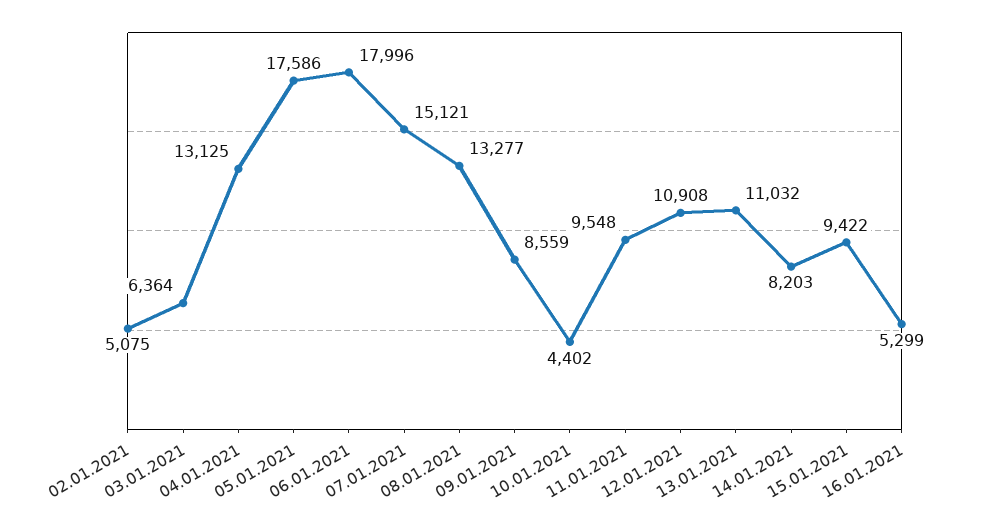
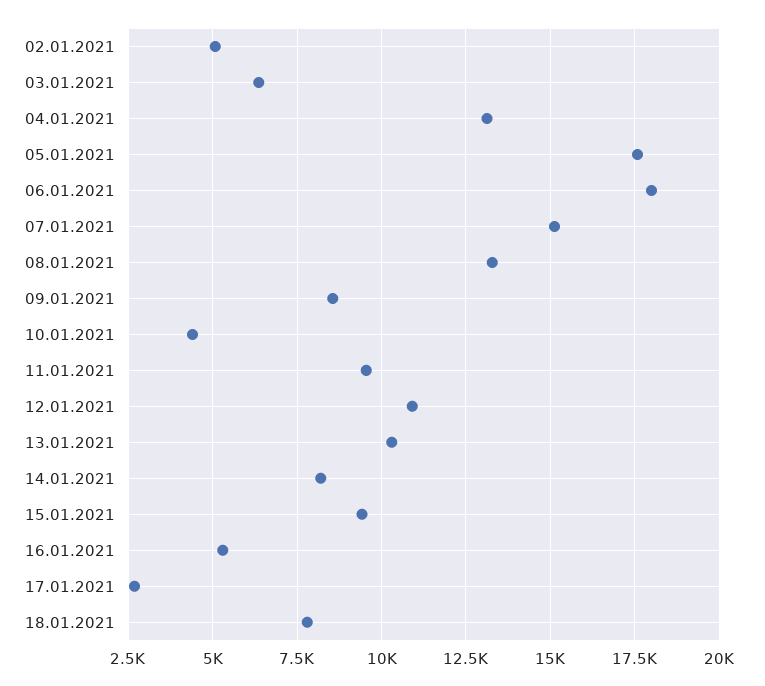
13.01.2021: 11032 -> 10250
17.01.2021: none -> 2750
18.01.2021: none -> 7750

